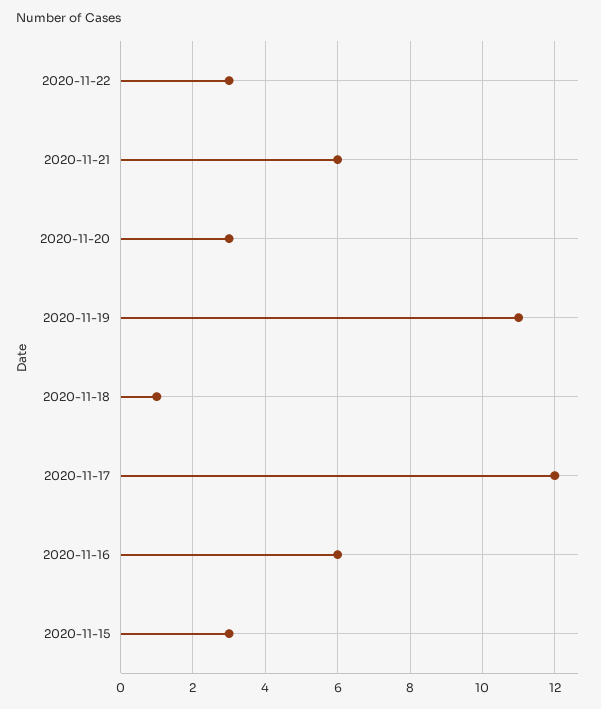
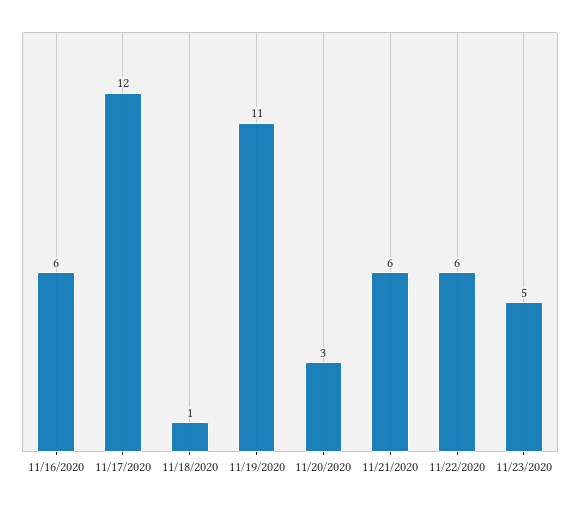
2020-11-22: 3 -> 6
2020-11-15: 3 -> none
11/23/2020: none -> 5

